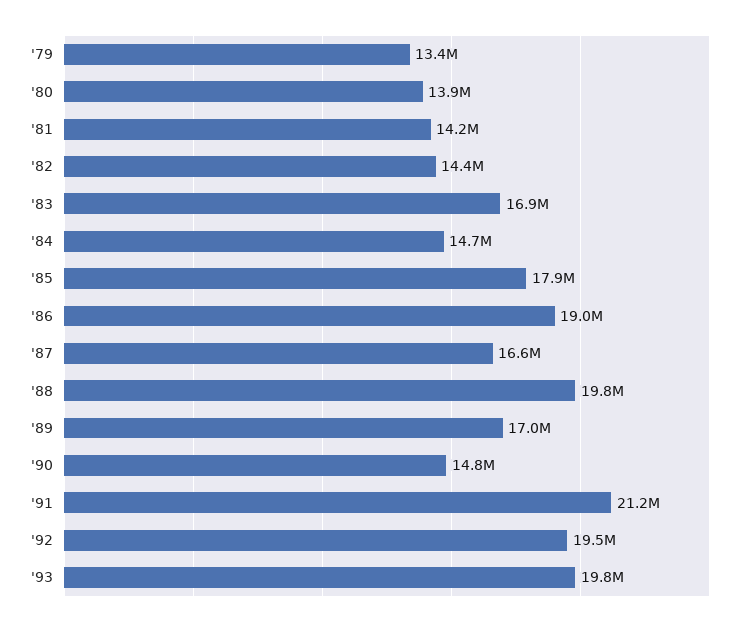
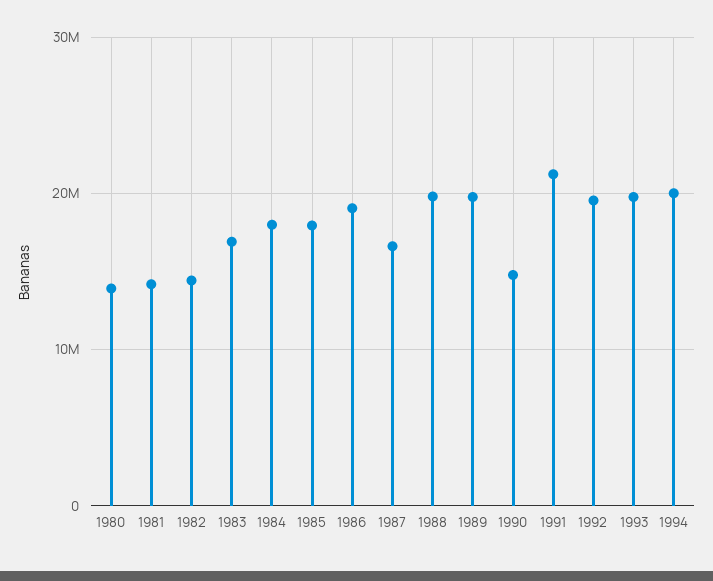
'79: 13400000 -> none
'84: 14700000 -> 18000000
'89: 17000000 -> 20000000
1994: none -> 20000000

